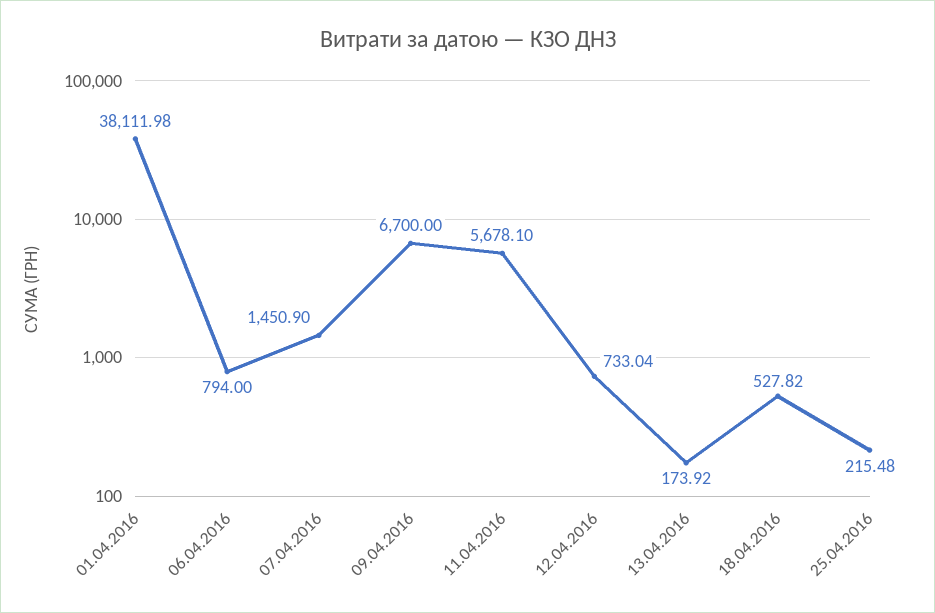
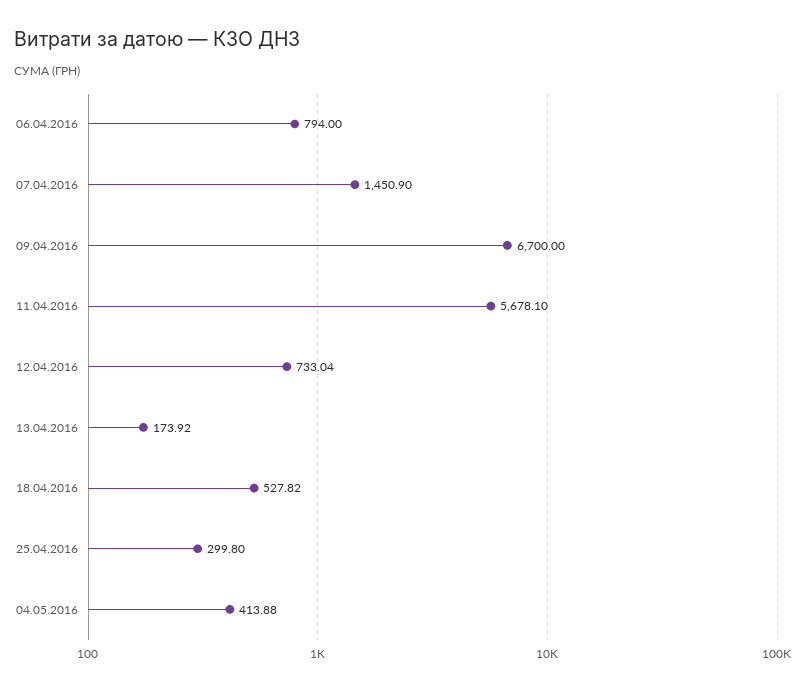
01.04.2016: 38111.98 -> none
25.04.2016: 215.48 -> 299.8
04.05.2016: none -> 413.88

